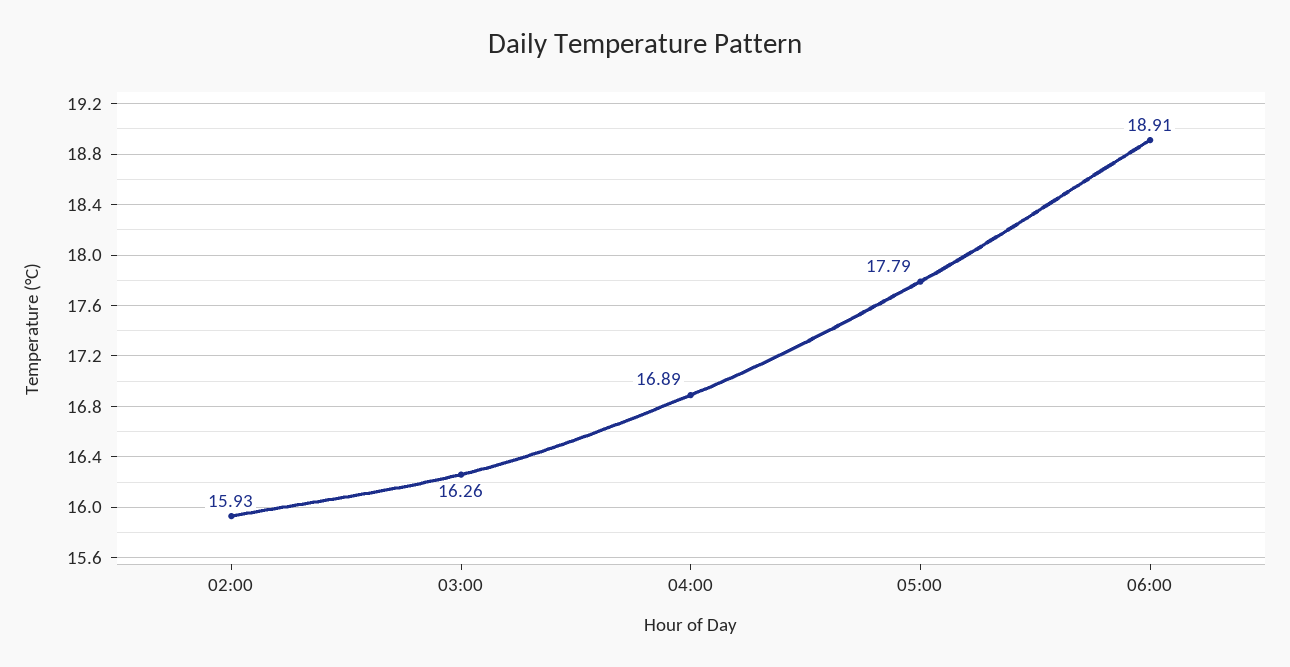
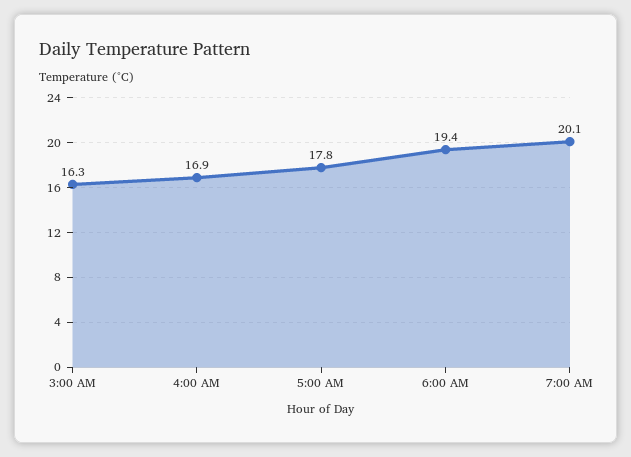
02:00: 15.93 -> none
06:00: 18.91 -> 19.4
7:00 AM: none -> 20.1

